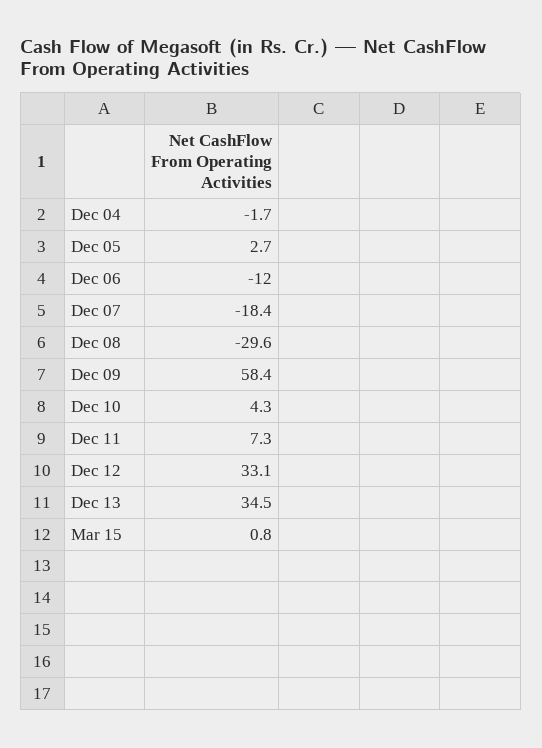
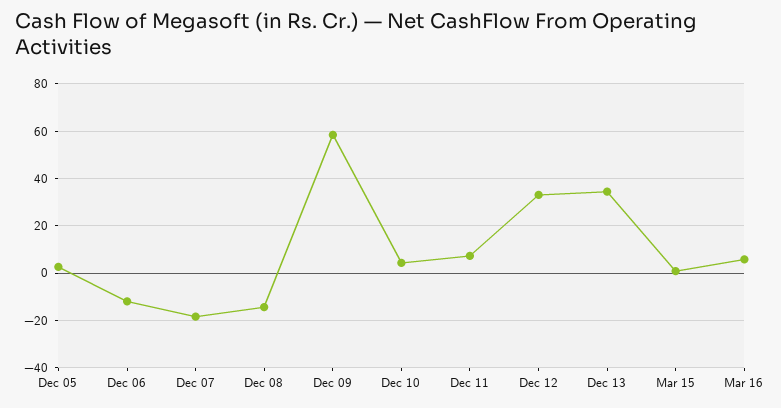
Dec 04: -1.7 -> none
Dec 08: -29.6 -> -15
Mar 16: none -> 5

